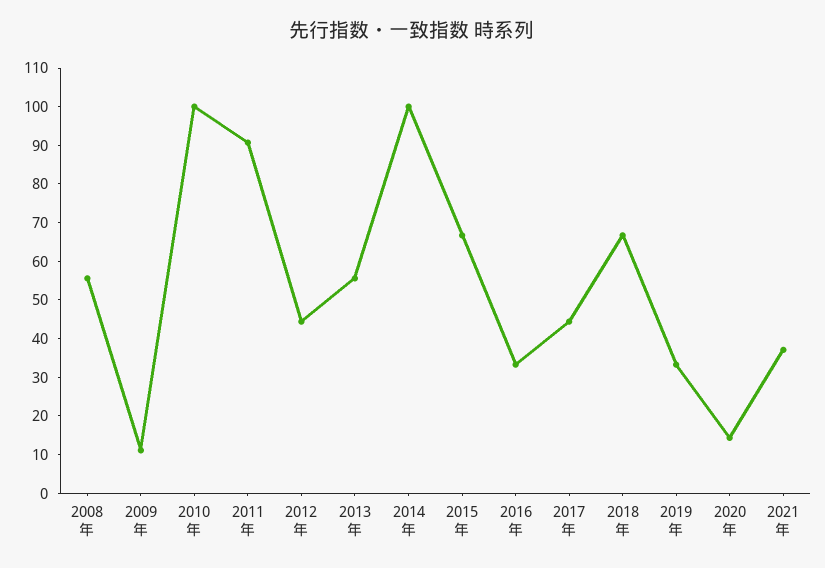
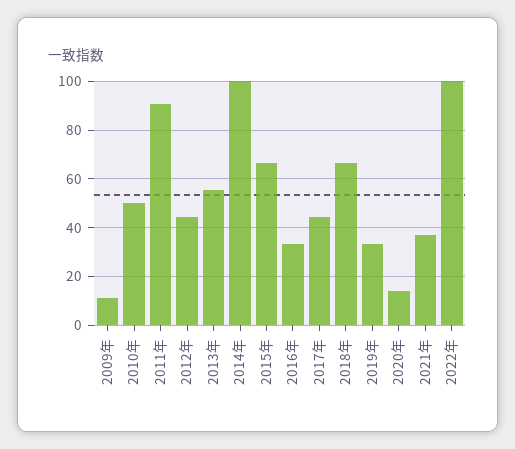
2008年: 55 -> none
2010年: 100 -> 50
2022年: none -> 100

